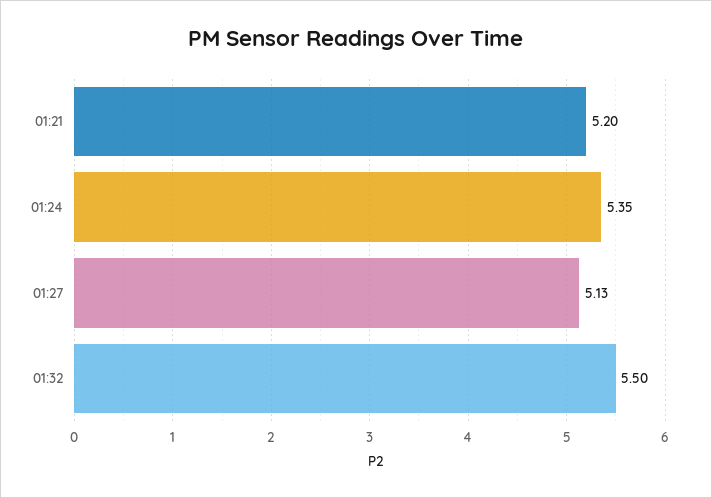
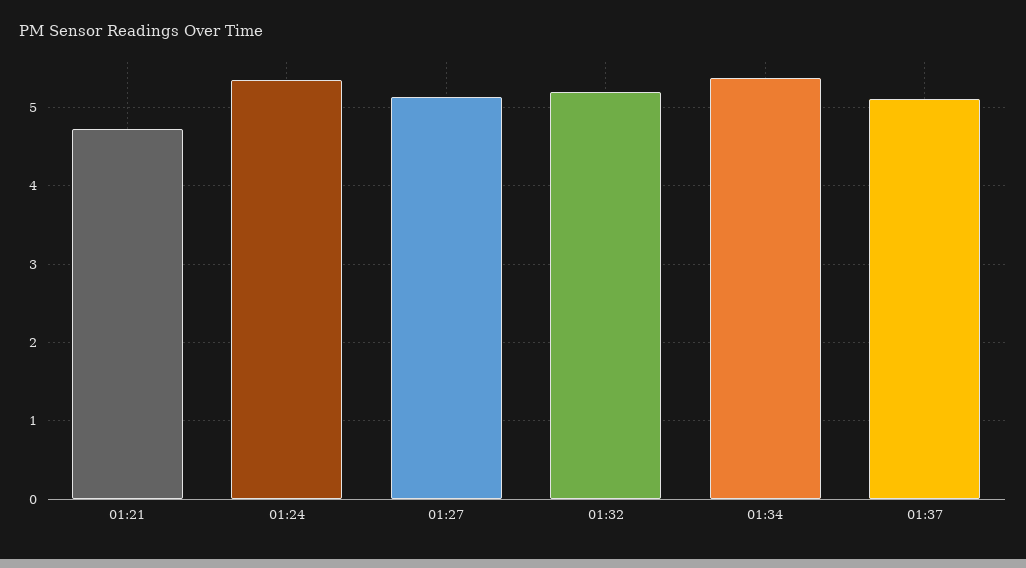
01:21: 5.2 -> 4.7
01:32: 5.5 -> 5.2
01:34: none -> 5.4
01:37: none -> 5.1

